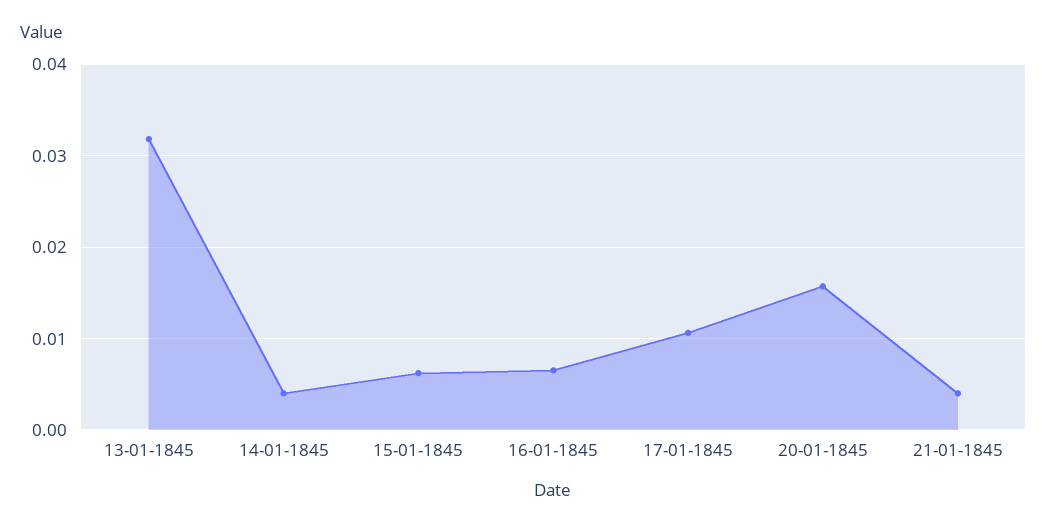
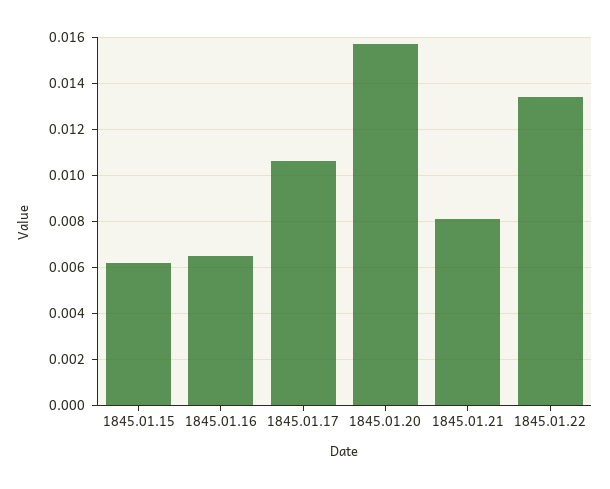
13-01-1845: 0.032 -> none
14-01-1845: 0.004 -> none
21-01-1845: 0.004 -> 0.008
1845.01.22: none -> 0.0135

